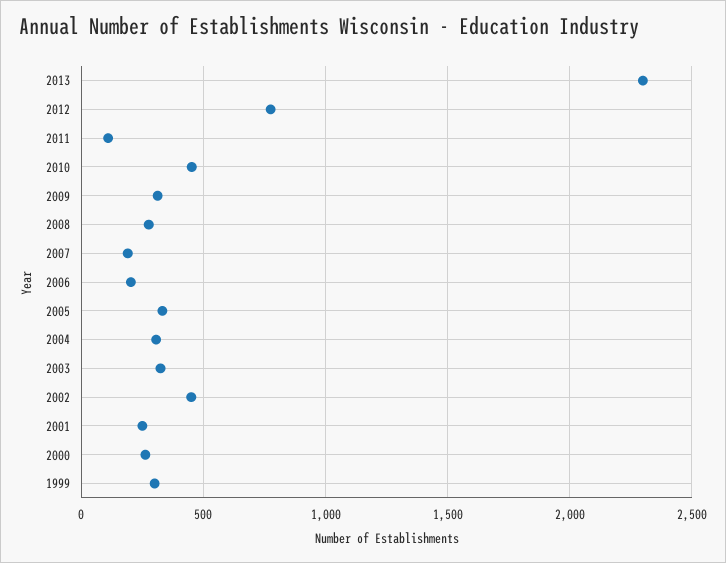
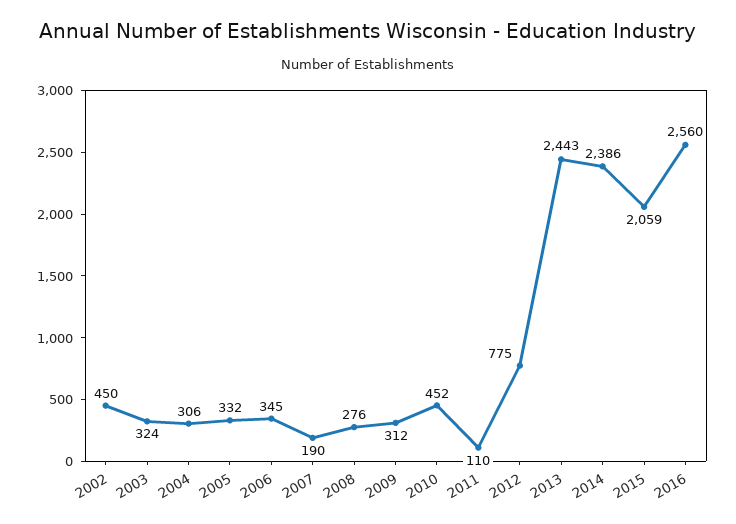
2013: 2300 -> 2443
2006: 200 -> 345
2001: 250 -> none
2000: 250 -> none
1999: 300 -> none
2014: none -> 2386
2015: none -> 2059
2016: none -> 2560

